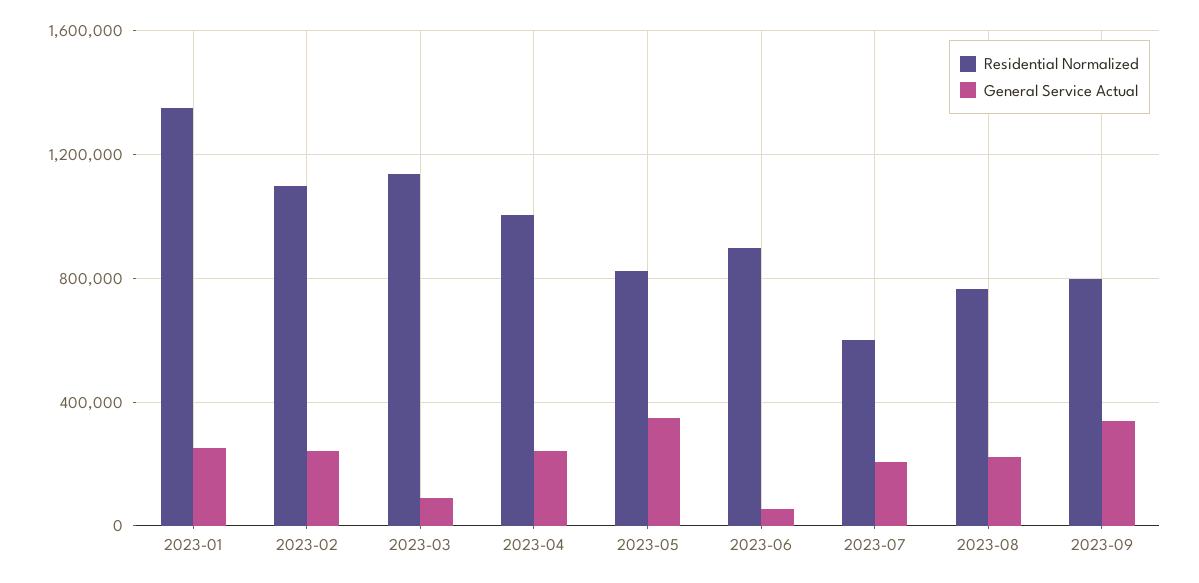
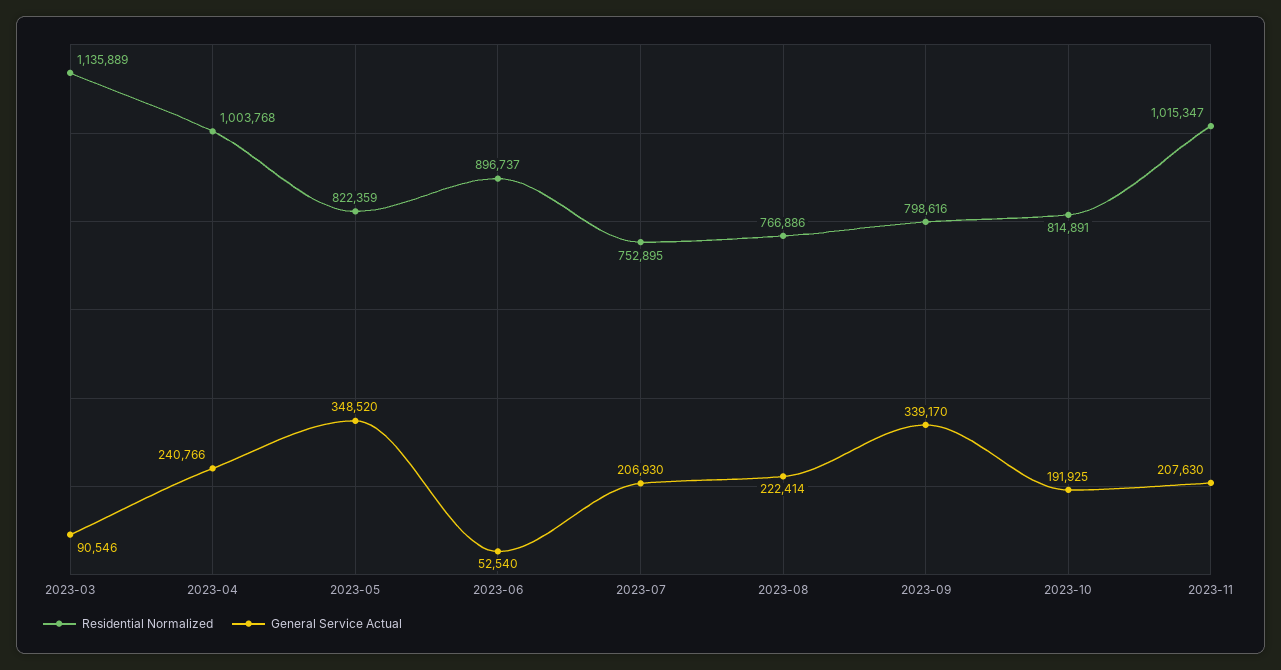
Residential Normalized, 2023-01: 1350000 -> none
General Service Actual, 2023-01: 250000 -> none
Residential Normalized, 2023-02: 1100000 -> none
General Service Actual, 2023-02: 250000 -> none
Residential Normalized, 2023-07: 600000 -> 752895
Residential Normalized, 2023-10: none -> 814891
General Service Actual, 2023-10: none -> 191925
Residential Normalized, 2023-11: none -> 1015347
General Service Actual, 2023-11: none -> 207630

